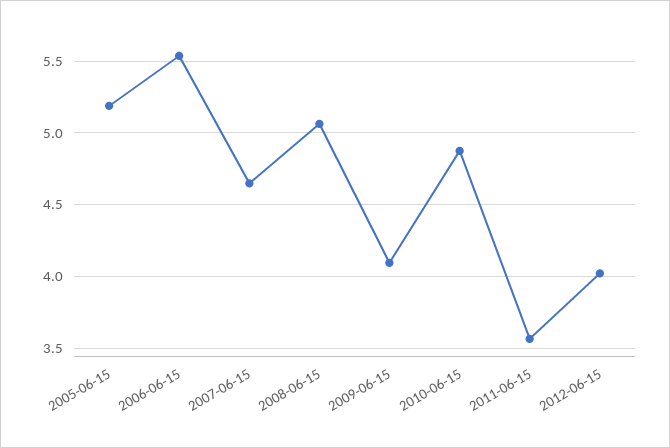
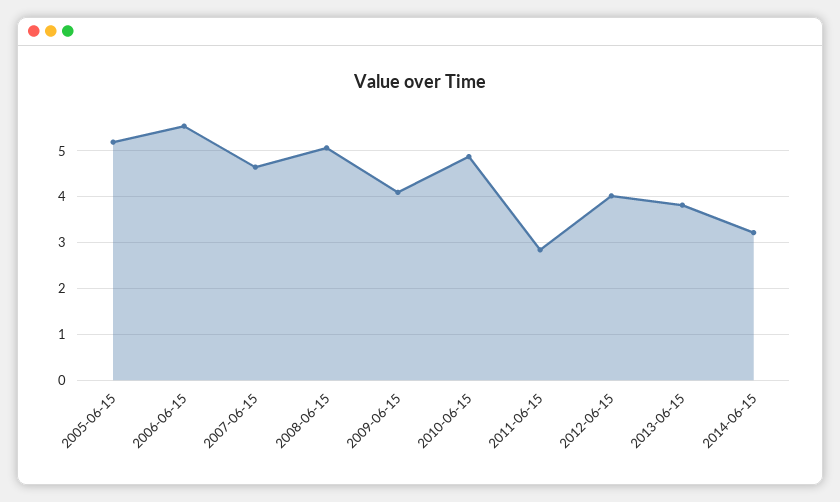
2011-06-15: 3.55 -> 2.8
2013-06-15: none -> 3.8
2014-06-15: none -> 3.2

